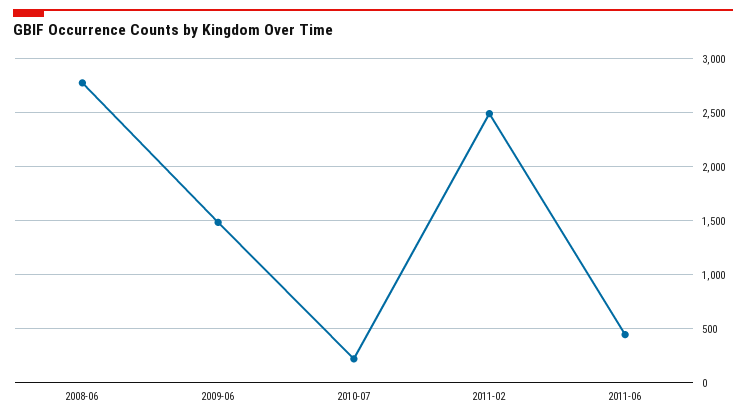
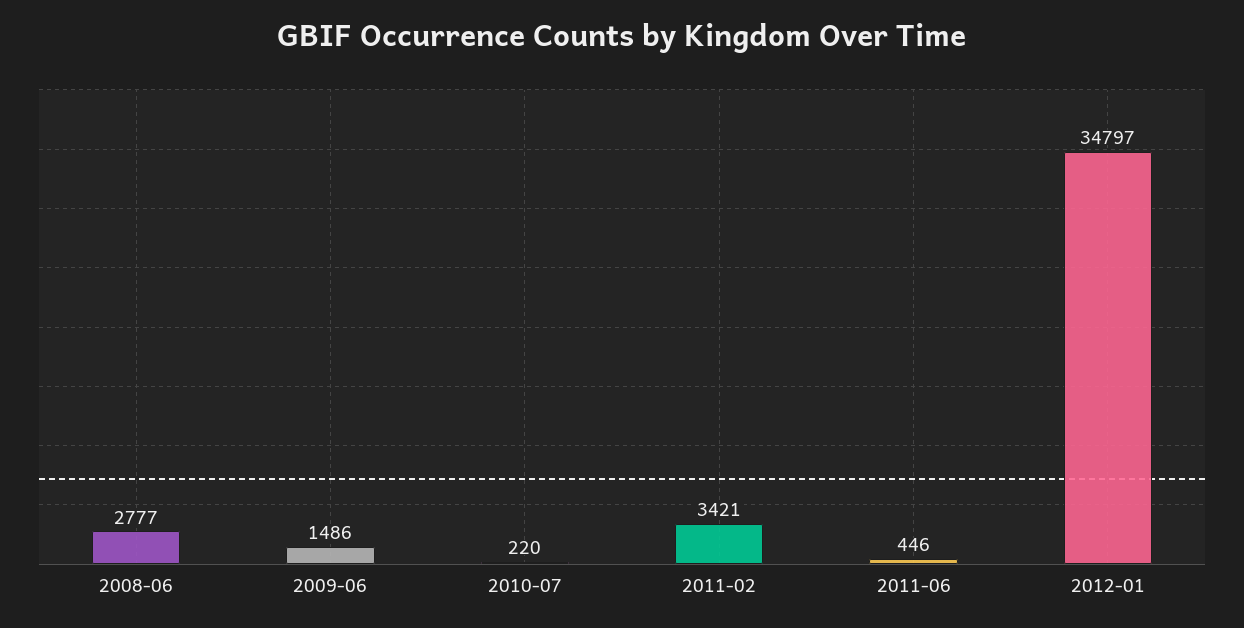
2011-02: 2500 -> 3421
2012-01: none -> 34797

